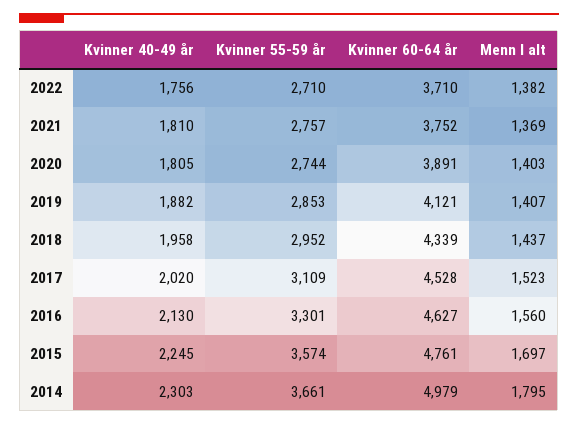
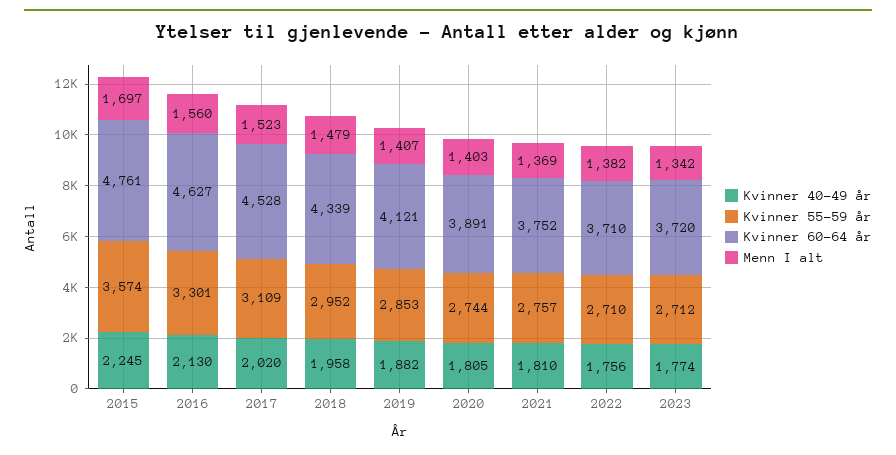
Menn I alt, 2018: 1437 -> 1479
Kvinner 40-49 år, 2014: 2303 -> none
Kvinner 55-59 år, 2014: 3661 -> none
Kvinner 60-64 år, 2014: 4979 -> none
Menn I alt, 2014: 1795 -> none
Kvinner 40-49 år, 2023: none -> 1774
Kvinner 55-59 år, 2023: none -> 2712
Kvinner 60-64 år, 2023: none -> 3720
Menn I alt, 2023: none -> 1342

